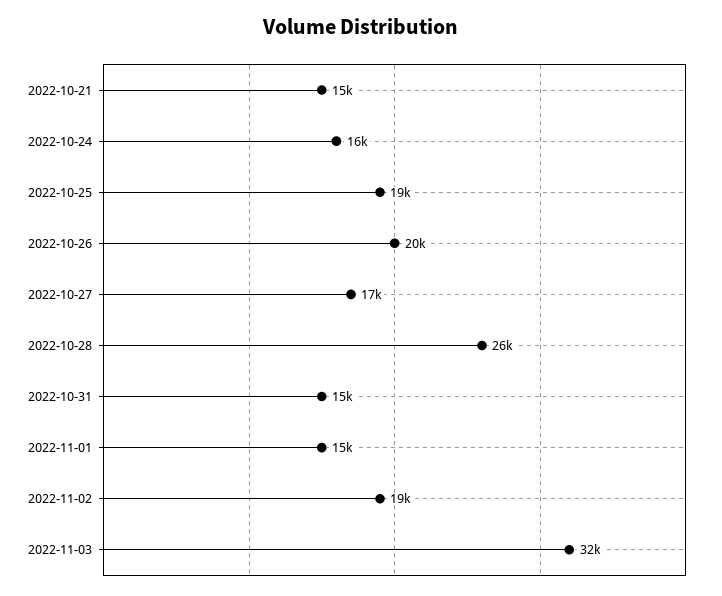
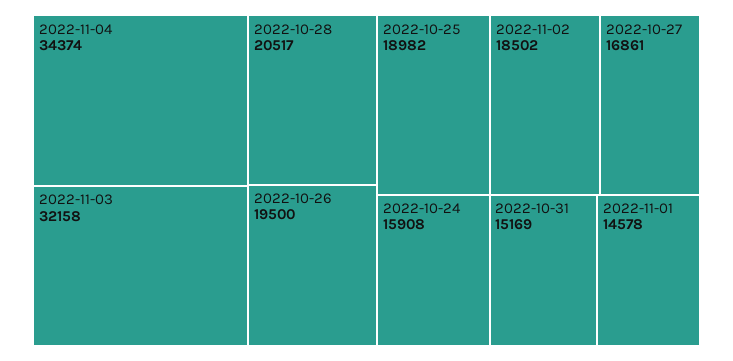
2022-10-21: 15000 -> none
2022-10-28: 26000 -> 20517
2022-11-04: none -> 34374

